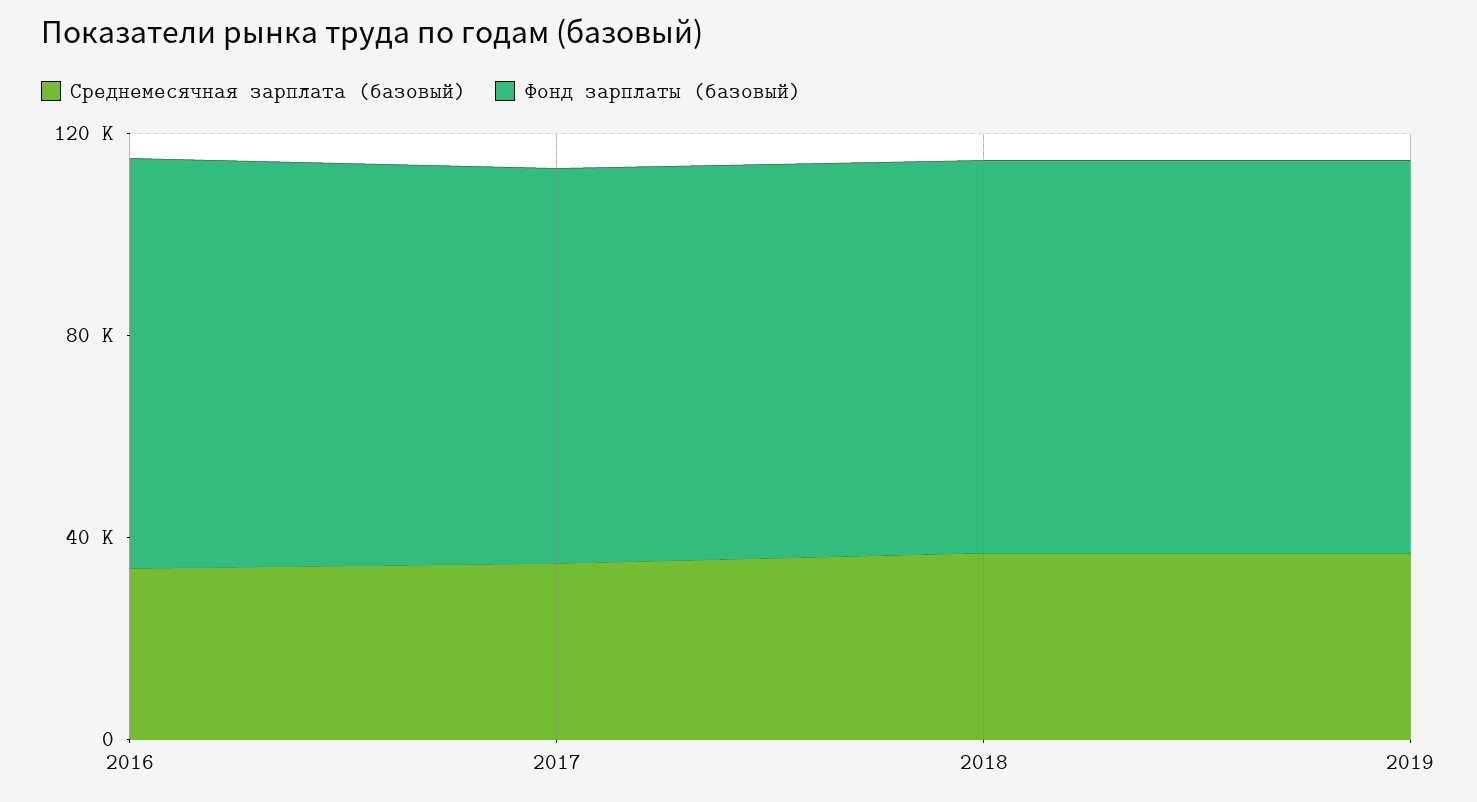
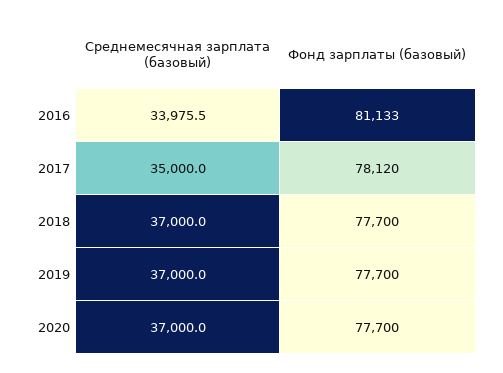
Среднемесячная зарплата (базовый), 2020: none -> 37000
Фонд зарплаты (базовый), 2020: none -> 77700

